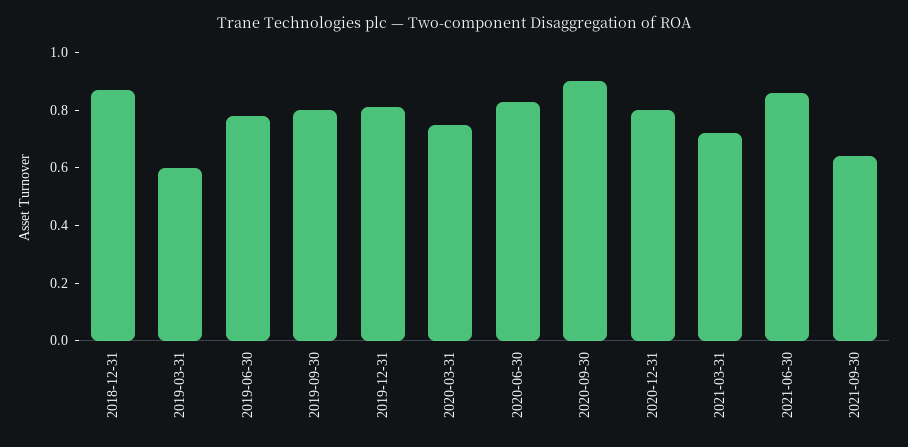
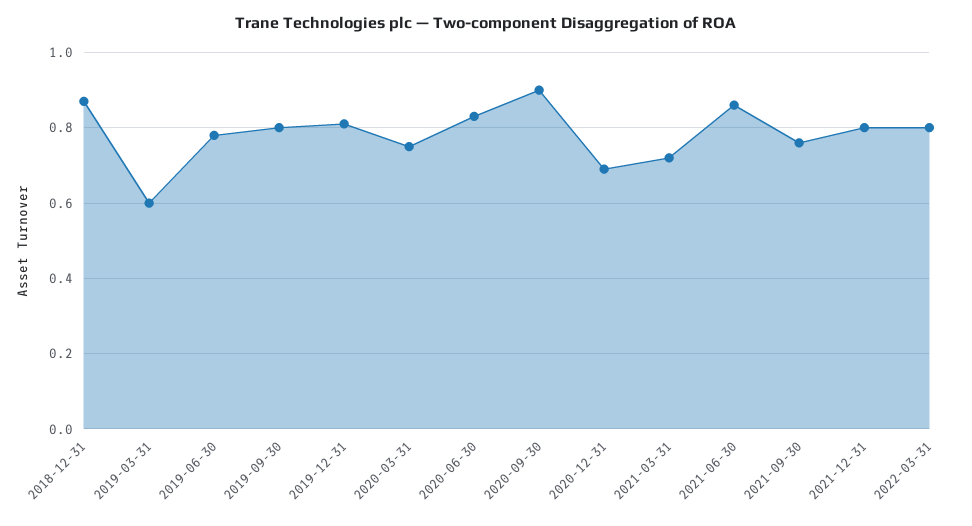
2020-12-31: 0.8 -> 0.7
2021-09-30: 0.65 -> 0.75
2021-12-31: none -> 0.8
2022-03-31: none -> 0.8

